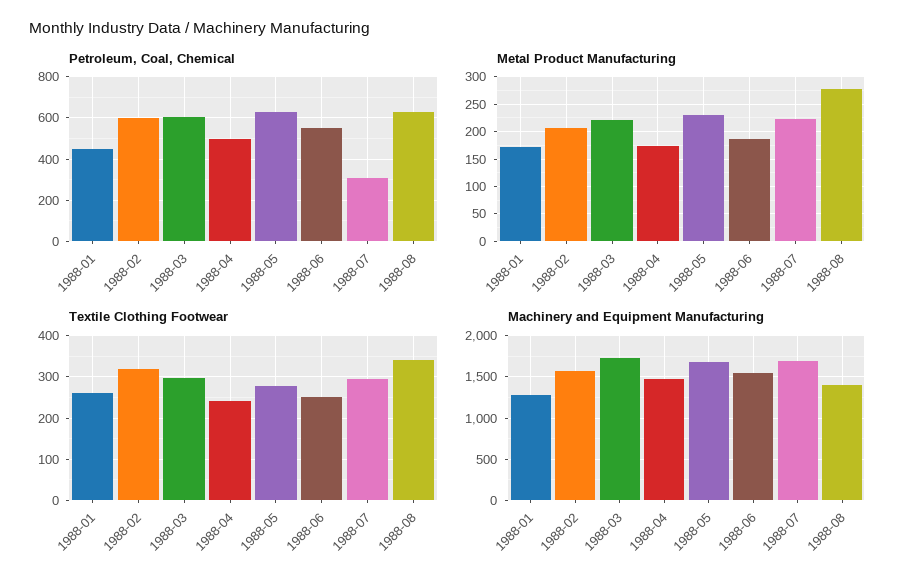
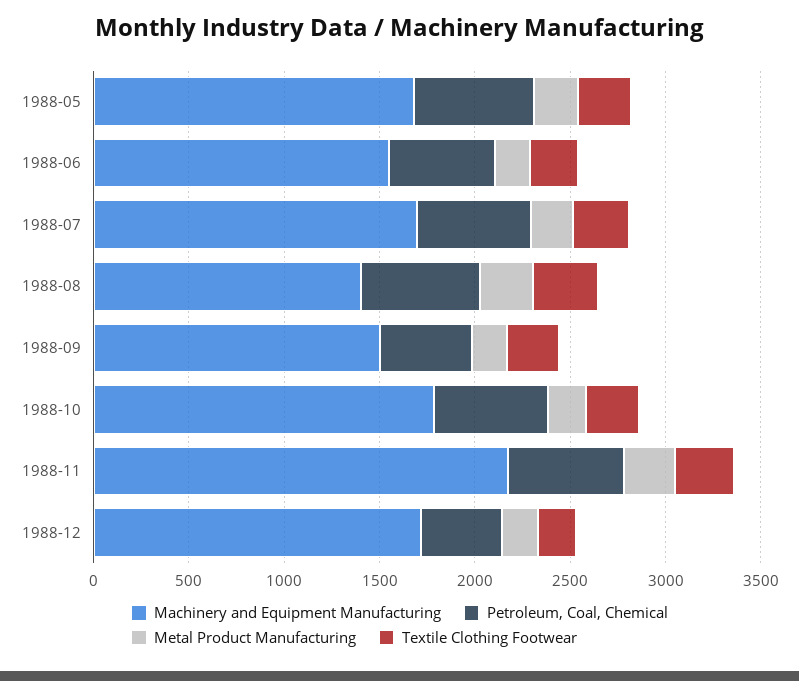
Petroleum, Coal, Chemical, 1988-01: 450 -> none
Petroleum, Coal, Chemical, 1988-02: 600 -> none
Petroleum, Coal, Chemical, 1988-03: 600 -> none
Petroleum, Coal, Chemical, 1988-04: 500 -> none
Petroleum, Coal, Chemical, 1988-07: 300 -> 600
Metal Product Manufacturing, 1988-01: 175 -> none
Metal Product Manufacturing, 1988-02: 200 -> none
Metal Product Manufacturing, 1988-03: 225 -> none
Metal Product Manufacturing, 1988-04: 175 -> none
Textile Clothing Footwear, 1988-01: 260 -> none
Textile Clothing Footwear, 1988-02: 320 -> none
Textile Clothing Footwear, 1988-03: 300 -> none
Textile Clothing Footwear, 1988-04: 240 -> none
Machinery and Equipment Manufacturing, 1988-01: 1300 -> none
Machinery and Equipment Manufacturing, 1988-02: 1600 -> none
Machinery and Equipment Manufacturing, 1988-03: 1700 -> none
Machinery and Equipment Manufacturing, 1988-04: 1500 -> none
Machinery and Equipment Manufacturing, 1988-09: none -> 1500
Petroleum, Coal, Chemical, 1988-09: none -> 500
Metal Product Manufacturing, 1988-09: none -> 200
Textile Clothing Footwear, 1988-09: none -> 300
Machinery and Equipment Manufacturing, 1988-10: none -> 1800
Petroleum, Coal, Chemical, 1988-10: none -> 600
Metal Product Manufacturing, 1988-10: none -> 200
Textile Clothing Footwear, 1988-10: none -> 300
Machinery and Equipment Manufacturing, 1988-11: none -> 2200
Petroleum, Coal, Chemical, 1988-11: none -> 600
Metal Product Manufacturing, 1988-11: none -> 300
Textile Clothing Footwear, 1988-11: none -> 300
Machinery and Equipment Manufacturing, 1988-12: none -> 1700
Petroleum, Coal, Chemical, 1988-12: none -> 400
Metal Product Manufacturing, 1988-12: none -> 200
Textile Clothing Footwear, 1988-12: none -> 200

